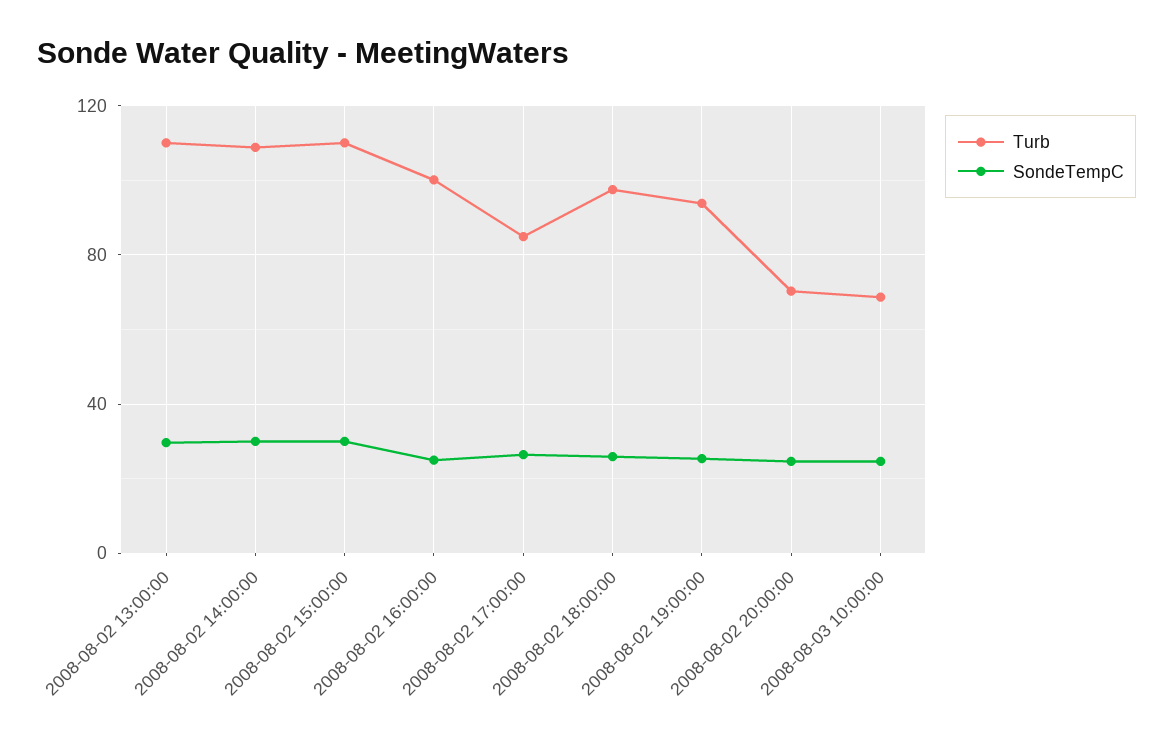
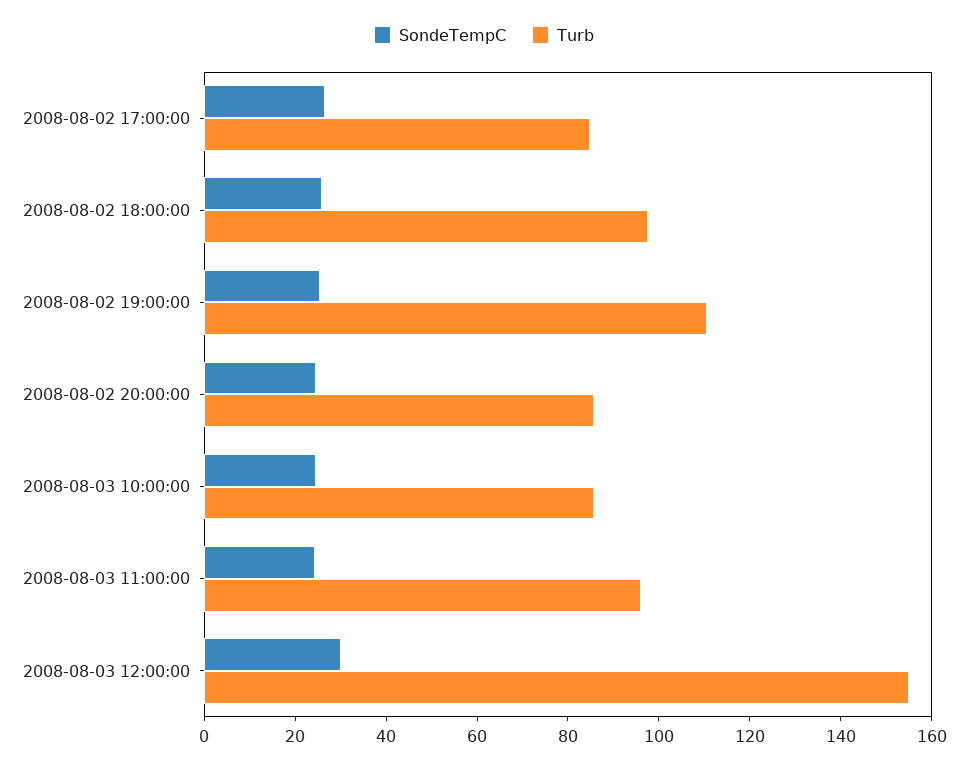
Turb, 2008-08-02 13:00:00: 110 -> none
SondeTempC, 2008-08-02 13:00:00: 30 -> none
Turb, 2008-08-02 14:00:00: 110 -> none
SondeTempC, 2008-08-02 14:00:00: 30 -> none
Turb, 2008-08-02 15:00:00: 110 -> none
SondeTempC, 2008-08-02 15:00:00: 30 -> none
Turb, 2008-08-02 16:00:00: 100 -> none
SondeTempC, 2008-08-02 16:00:00: 25 -> none
Turb, 2008-08-02 19:00:00: 95 -> 110
Turb, 2008-08-02 20:00:00: 70 -> 85
Turb, 2008-08-03 10:00:00: 70 -> 85
SondeTempC, 2008-08-03 11:00:00: none -> 25
Turb, 2008-08-03 11:00:00: none -> 95
SondeTempC, 2008-08-03 12:00:00: none -> 30
Turb, 2008-08-03 12:00:00: none -> 155

